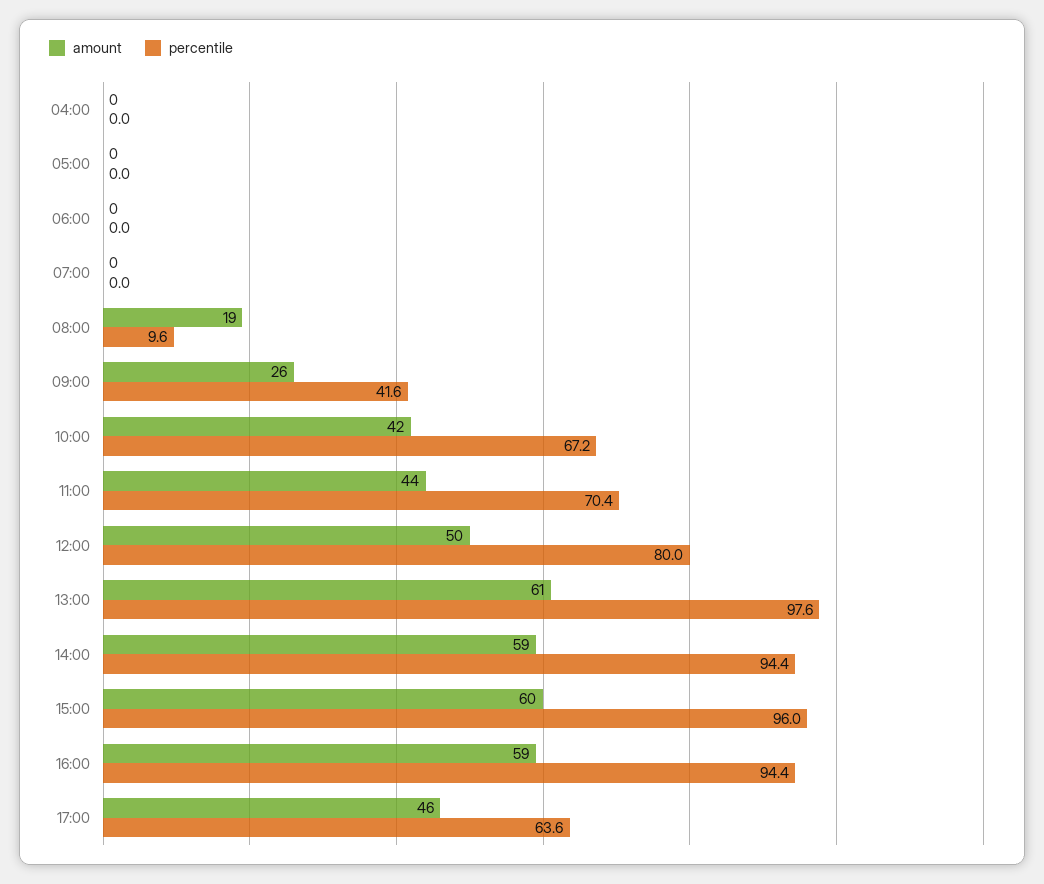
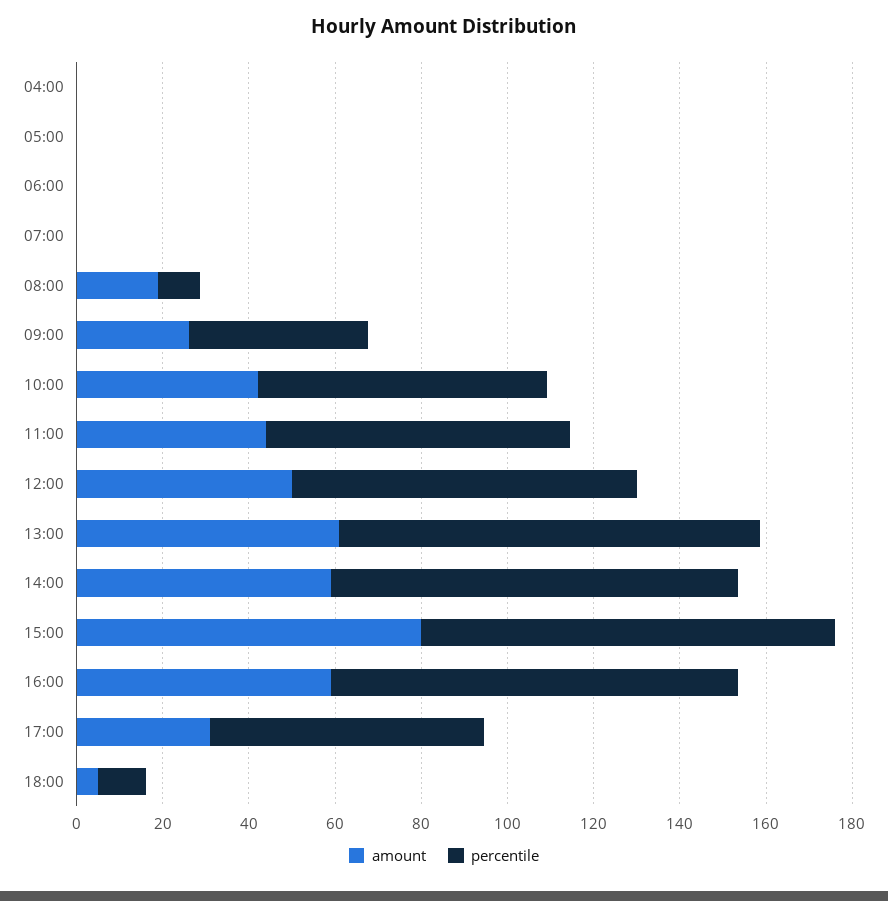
amount, 15:00: 60 -> 80
amount, 17:00: 46 -> 30
amount, 18:00: none -> 5
percentile, 18:00: none -> 10

